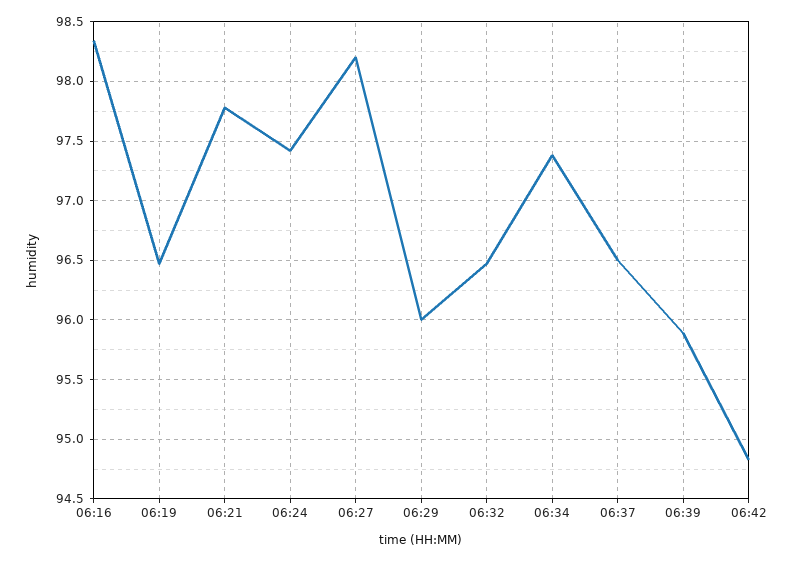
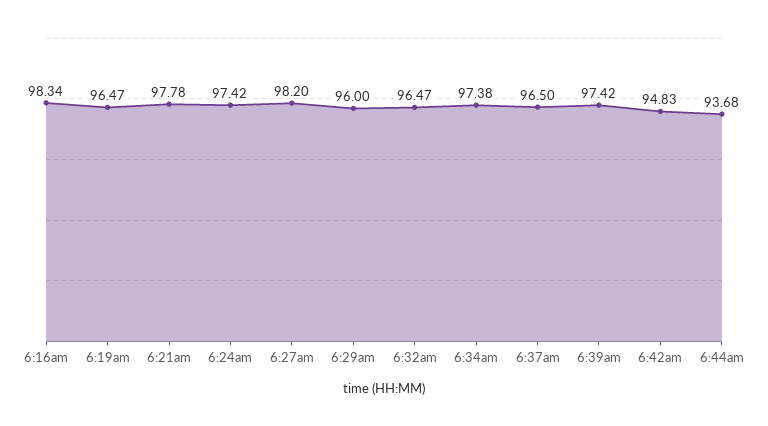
06:39: 95.9 -> 97.42
6:44am: none -> 93.68

